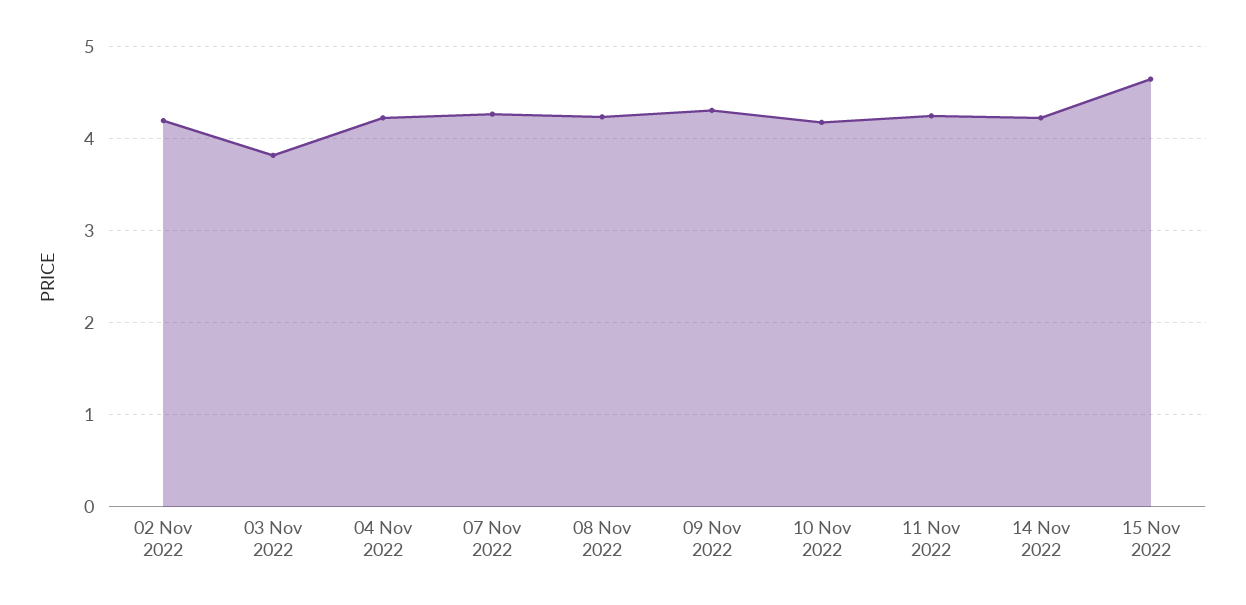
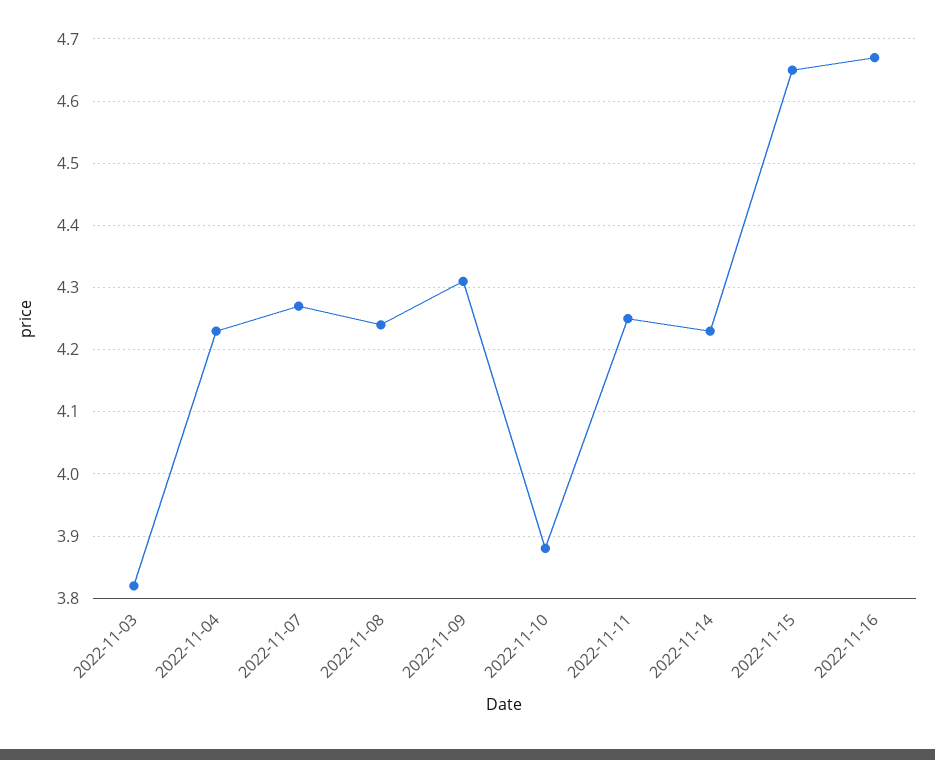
02 Nov 2022: 4.2 -> none
10 Nov 2022: 4.2 -> 3.88
2022-11-16: none -> 4.67

